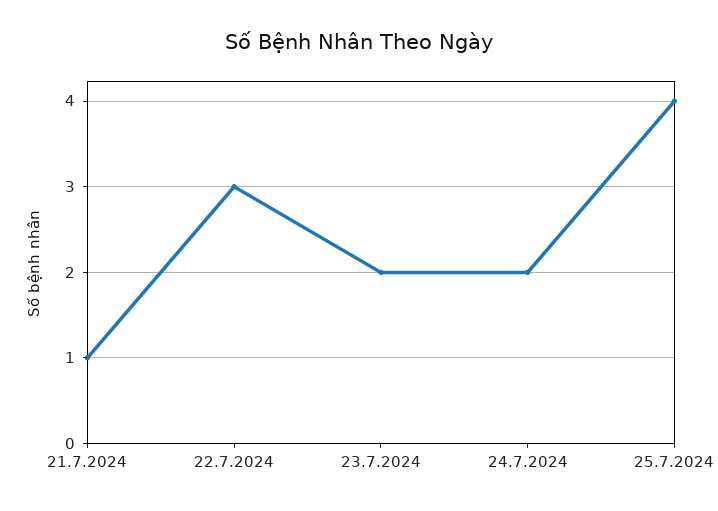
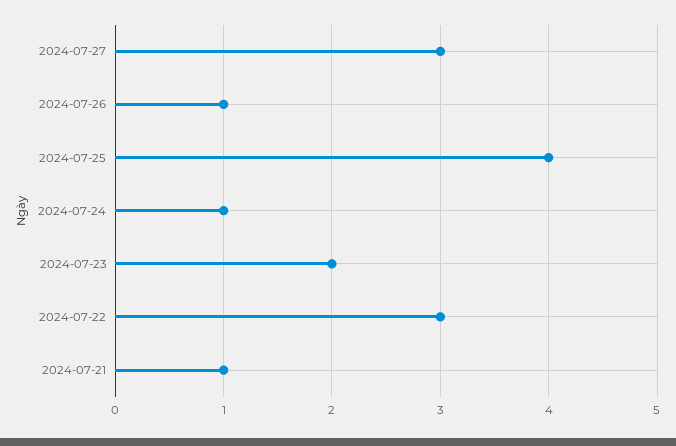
24.7.2024: 2 -> 1
2024-07-27: none -> 3
2024-07-26: none -> 1

